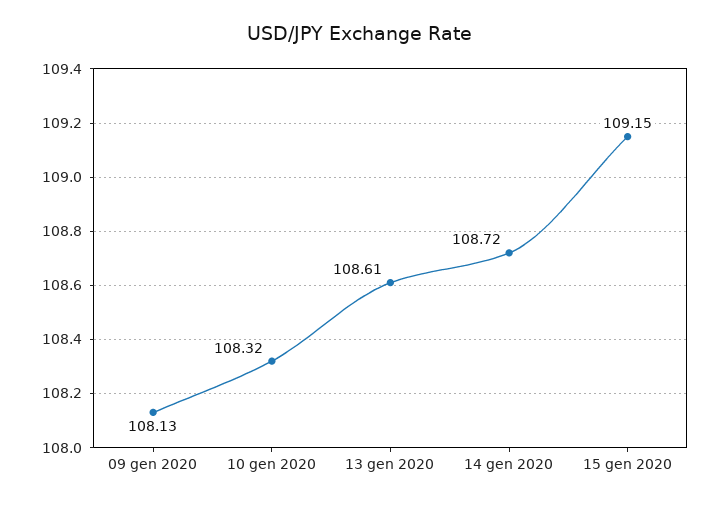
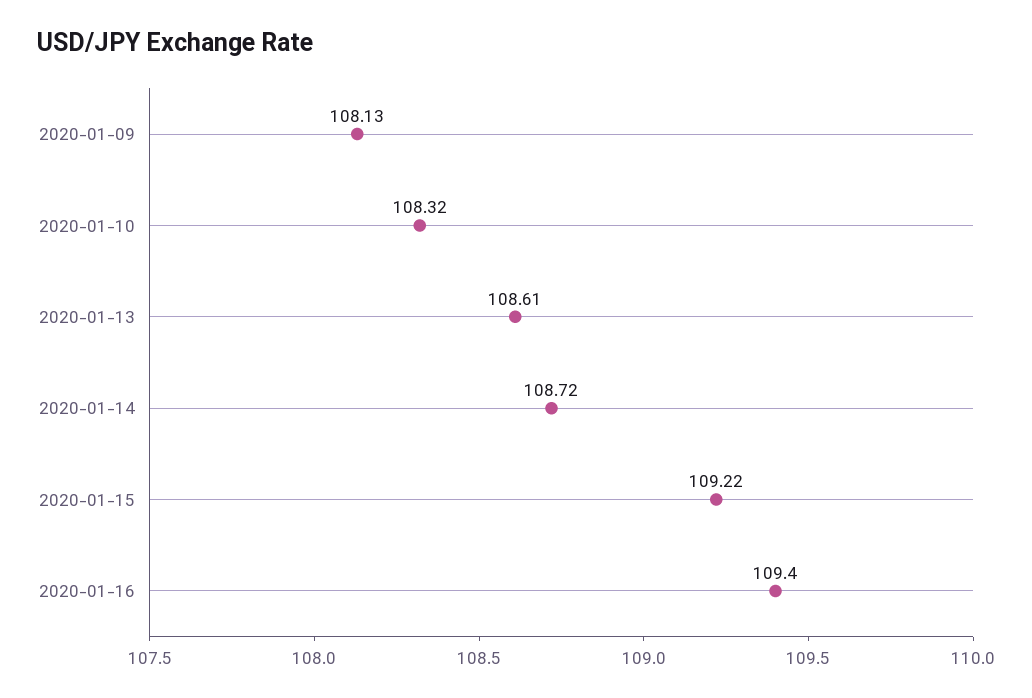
15 gen 2020: 109.15 -> 109.22
2020-01-16: none -> 109.4

